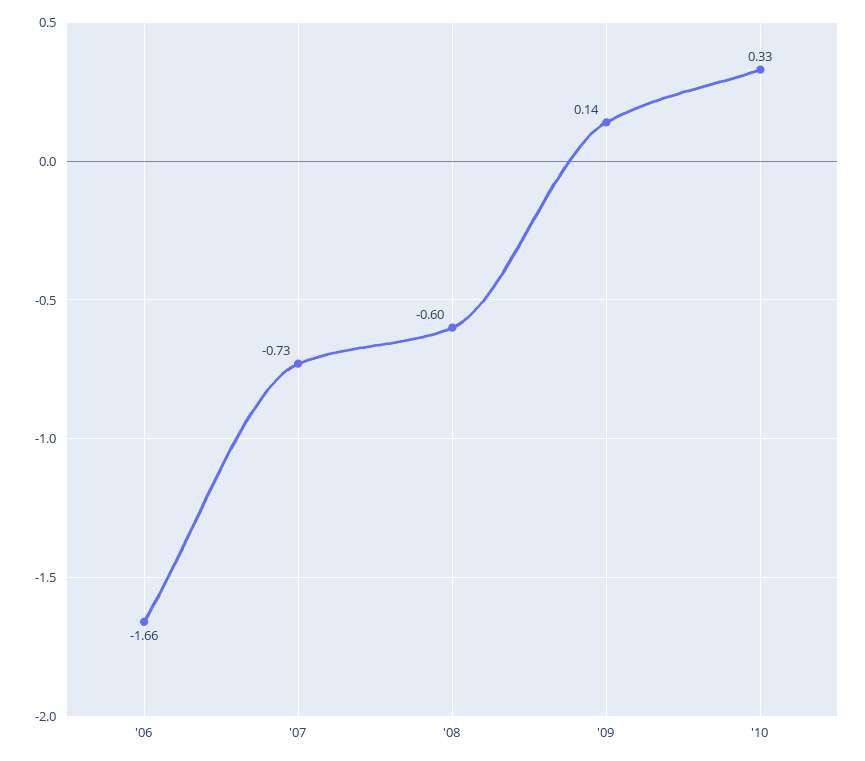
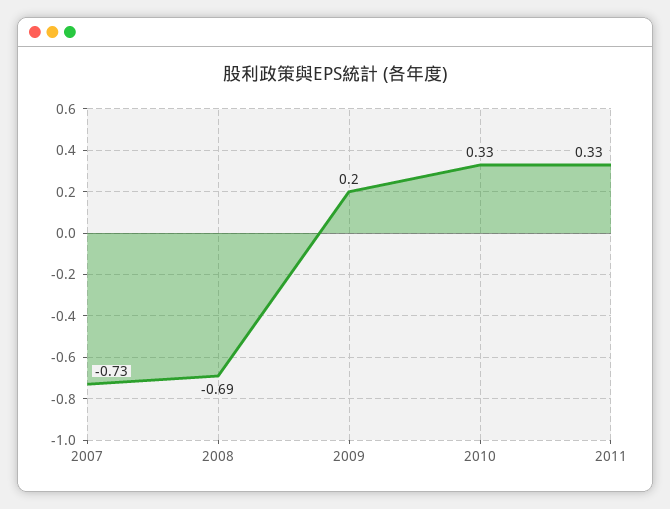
'06: -1.66 -> none
'08: -0.6 -> -0.69
'09: 0.14 -> 0.2
2011: none -> 0.33

